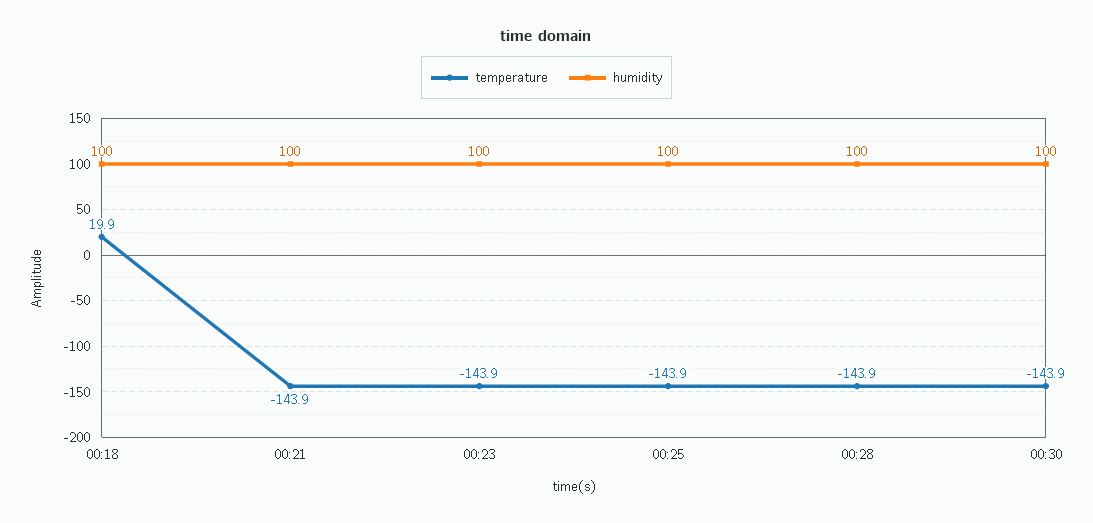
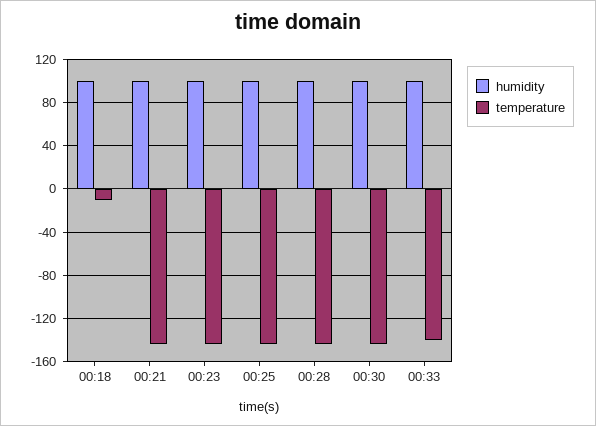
temperature, 00:18: 19.9 -> -10
humidity, 00:33: none -> 100
temperature, 00:33: none -> -140

